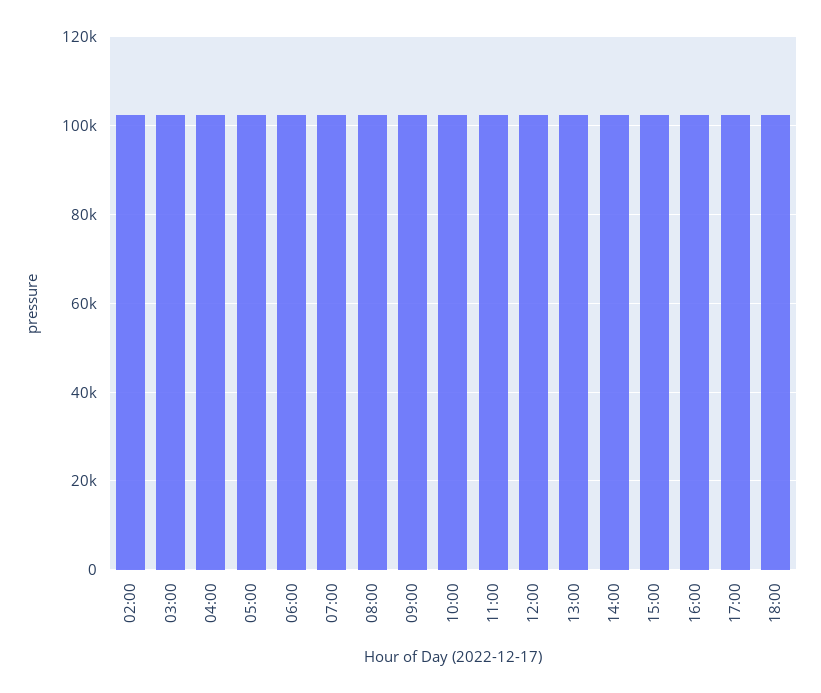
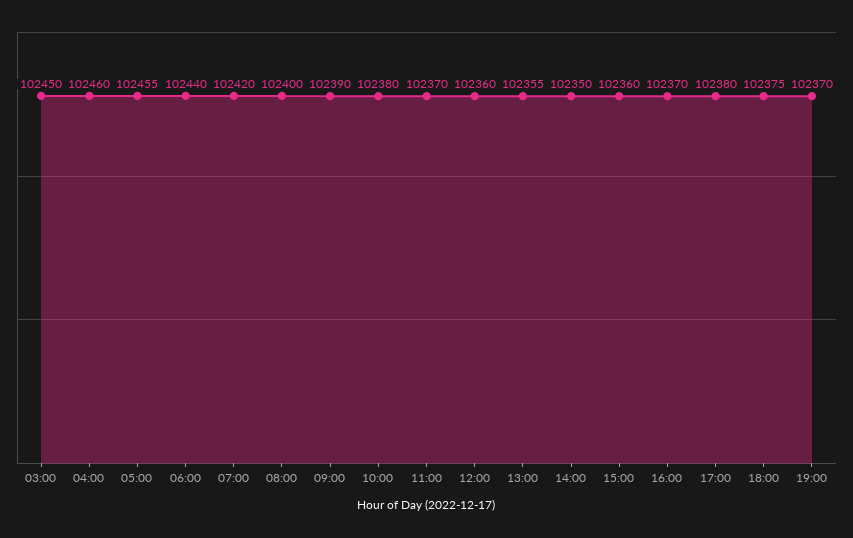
02:00: 102000 -> none
19:00: none -> 102370

